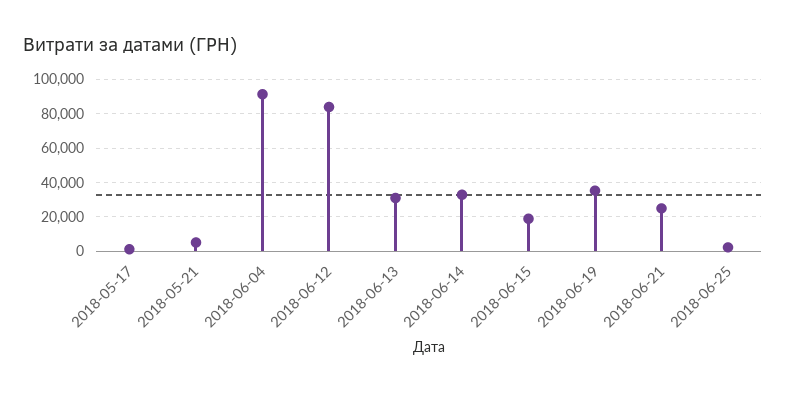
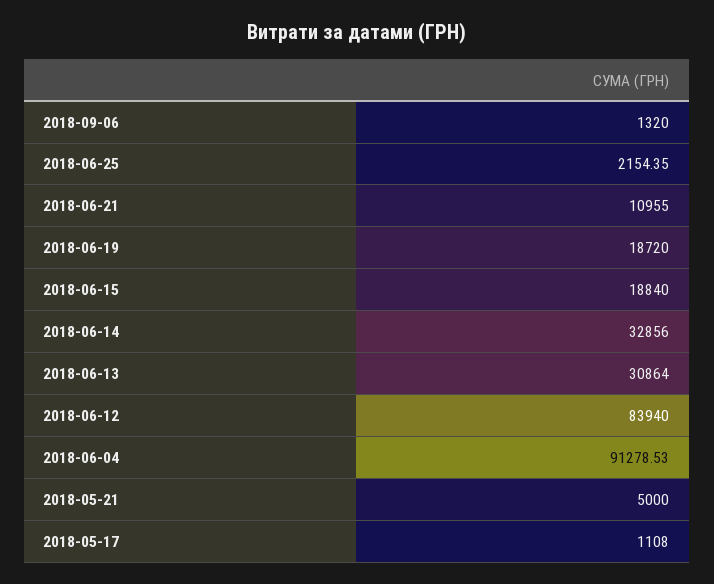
2018-06-19: 35000 -> 18720
2018-06-21: 25000 -> 10955
2018-09-06: none -> 1320

